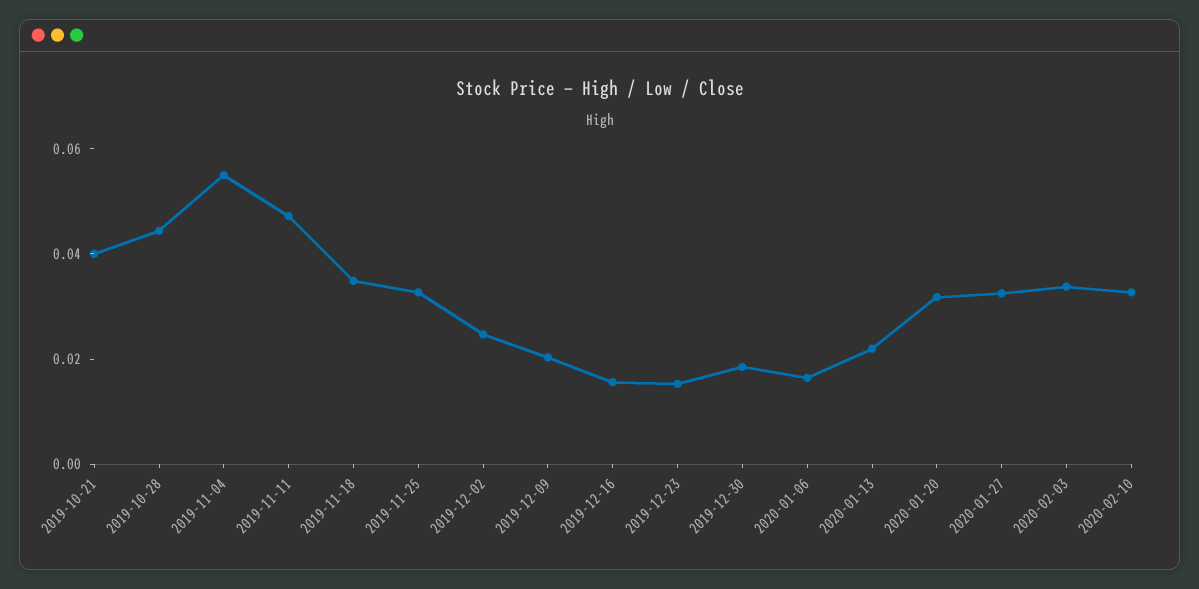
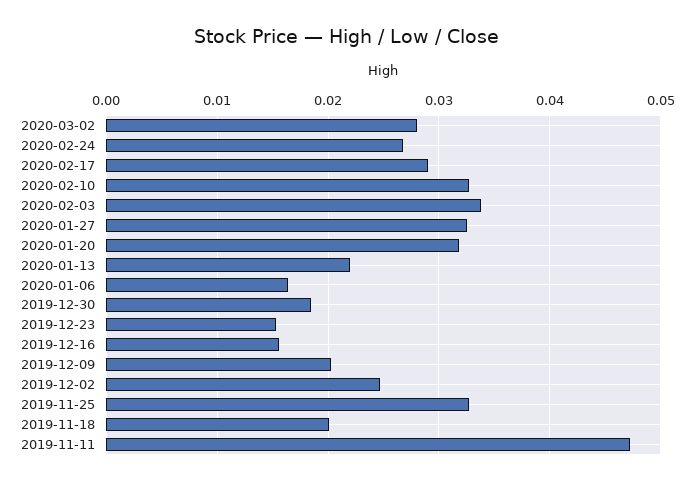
2019-10-21: 0.04 -> none
2019-10-28: 0.045 -> none
2019-11-04: 0.055 -> none
2019-11-18: 0.035 -> 0.02
2020-03-02: none -> 0.028
2020-02-24: none -> 0.027
2020-02-17: none -> 0.029

